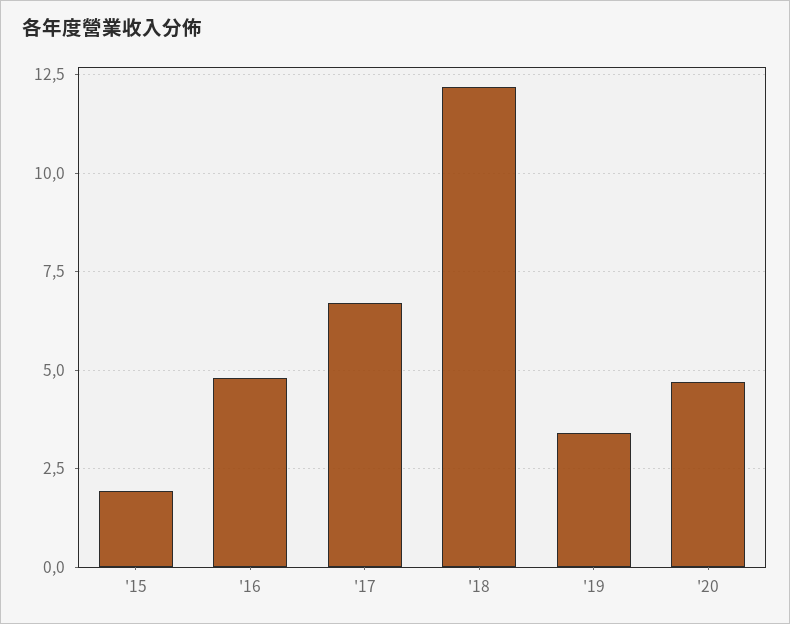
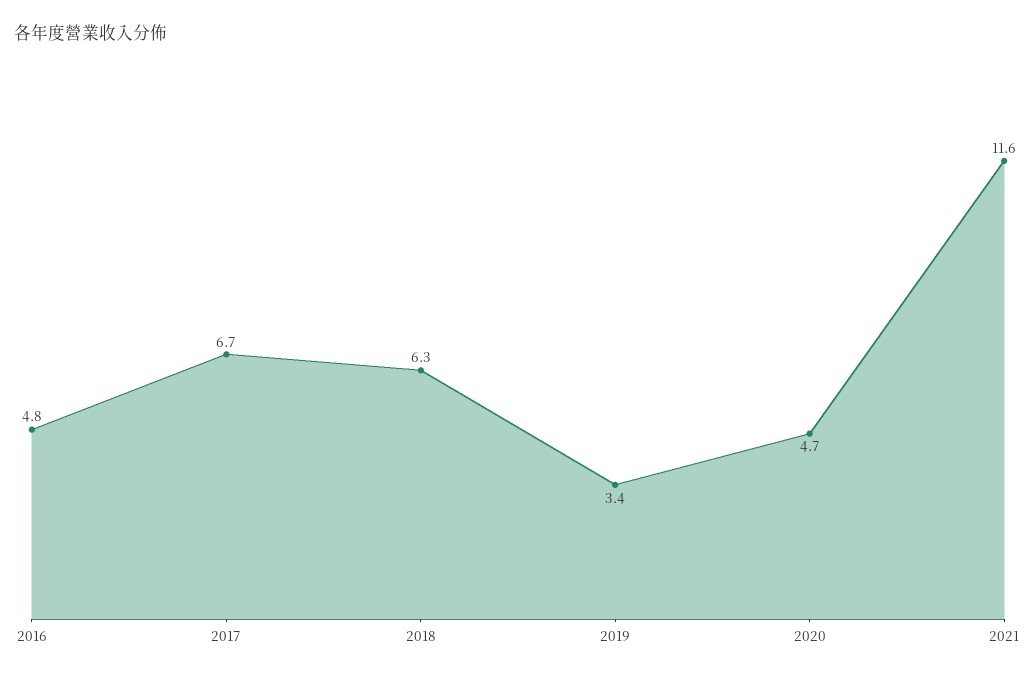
'15: 2 -> none
'18: 12.25 -> 6.3
2021: none -> 11.6

